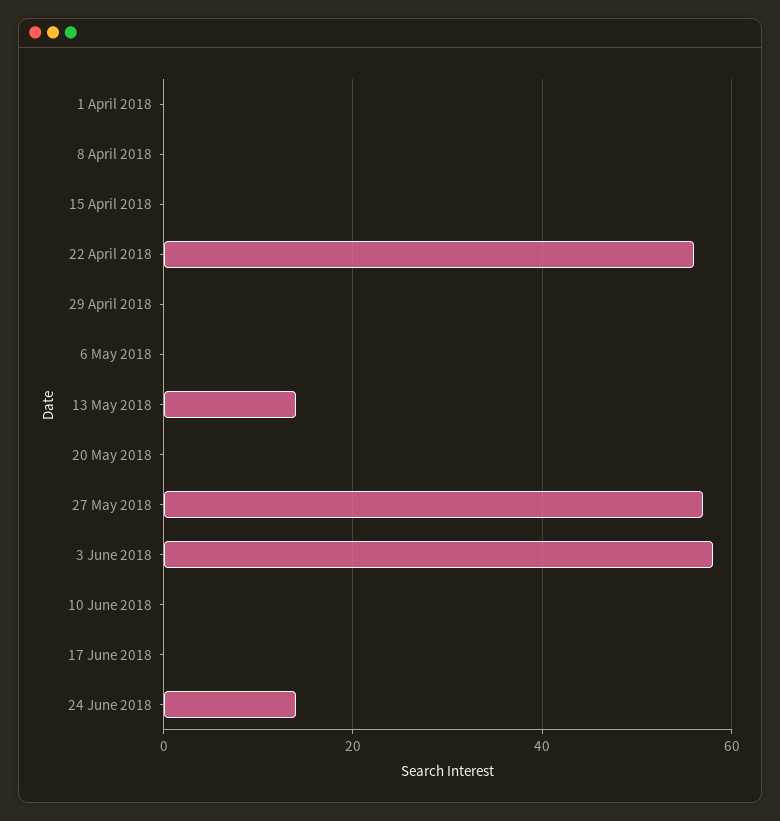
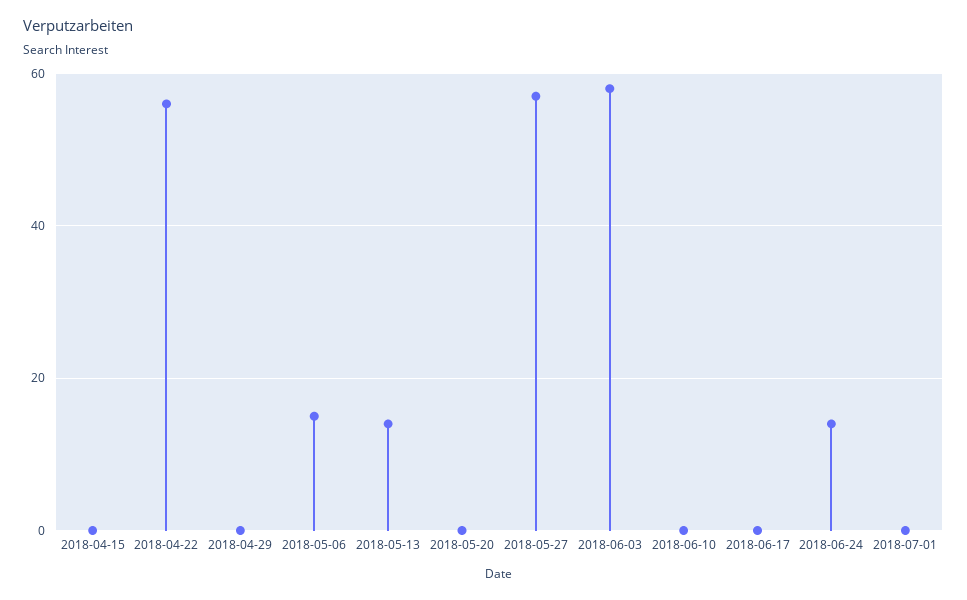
1 April 2018: 0 -> none
8 April 2018: 0 -> none
6 May 2018: 0 -> 15
2018-07-01: none -> 0

